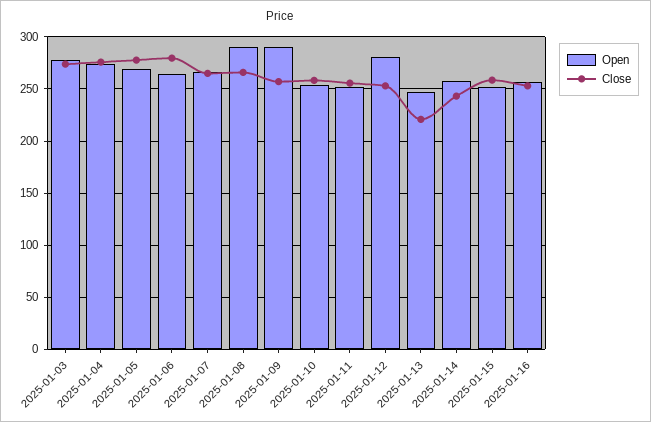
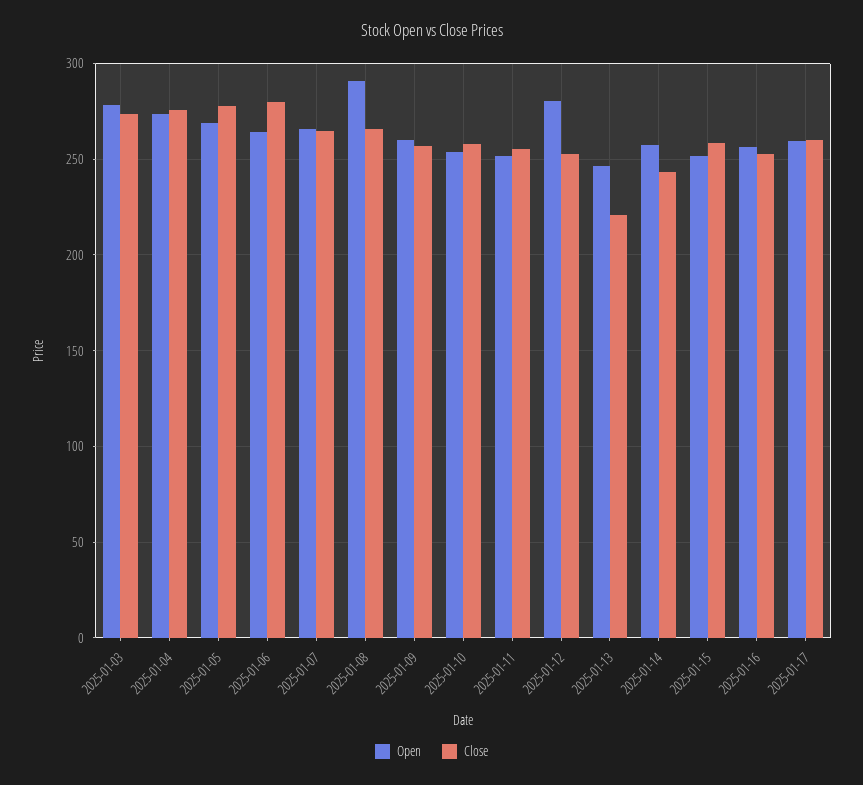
Open, 2025-01-09: 290 -> 260
Open, 2025-01-17: none -> 260
Close, 2025-01-17: none -> 260

